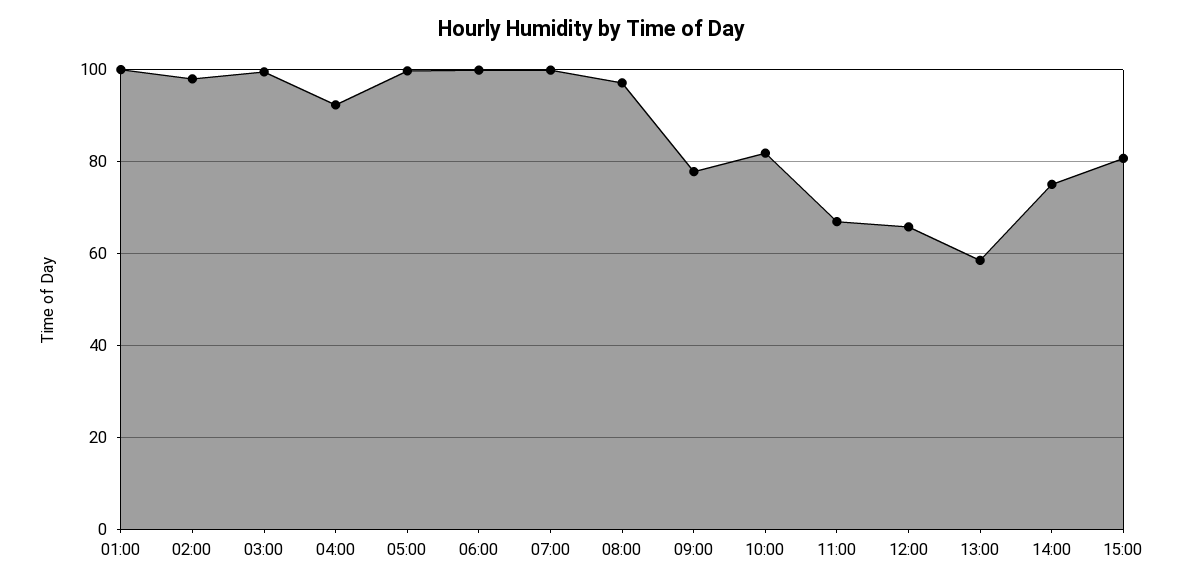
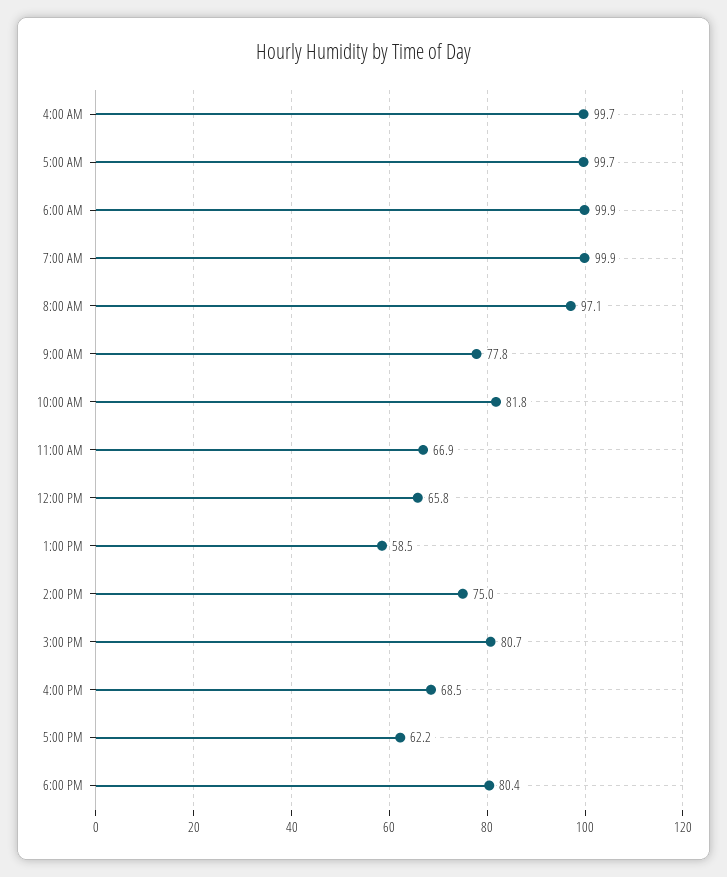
01:00: 100 -> none
02:00: 98 -> none
03:00: 100 -> none
04:00: 92 -> 99.7
4:00 PM: none -> 68.5
5:00 PM: none -> 62.2
6:00 PM: none -> 80.4

